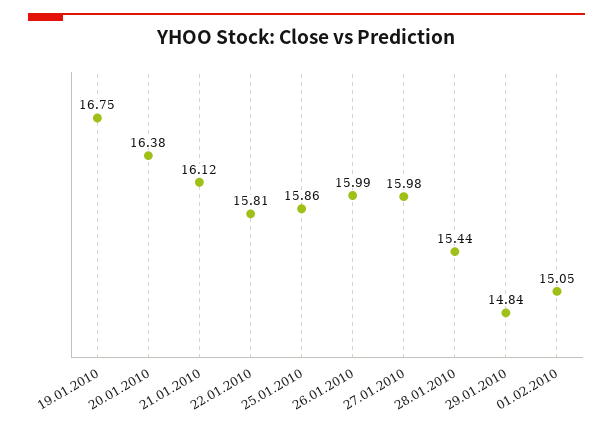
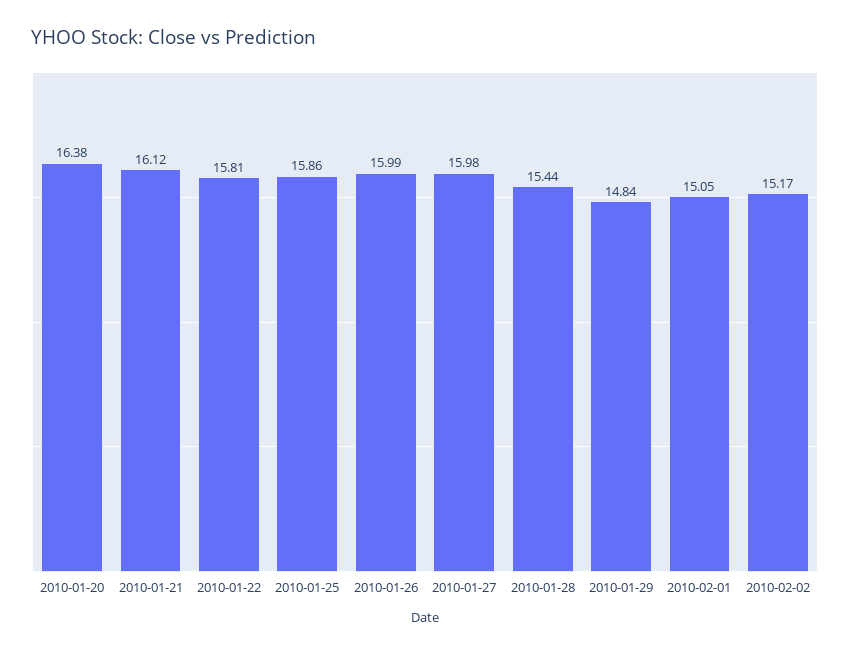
19.01.2010: 16.75 -> none
2010-02-02: none -> 15.17

